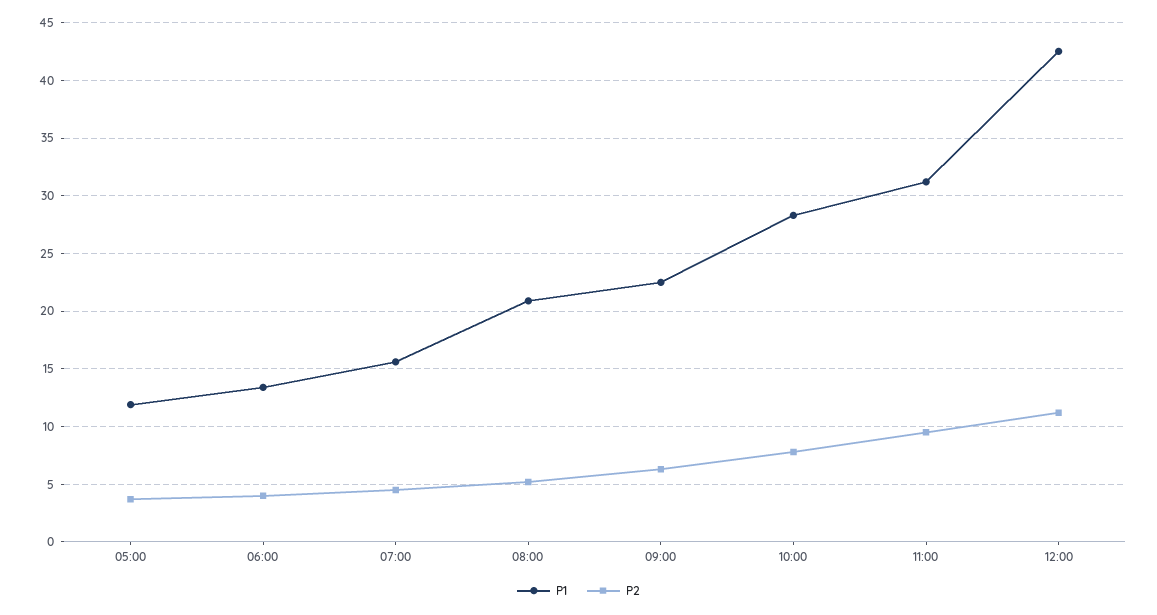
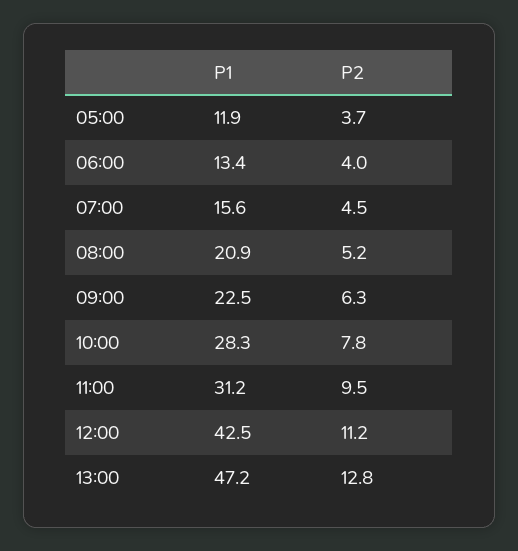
P1, 13:00: none -> 47.2
P2, 13:00: none -> 12.8

